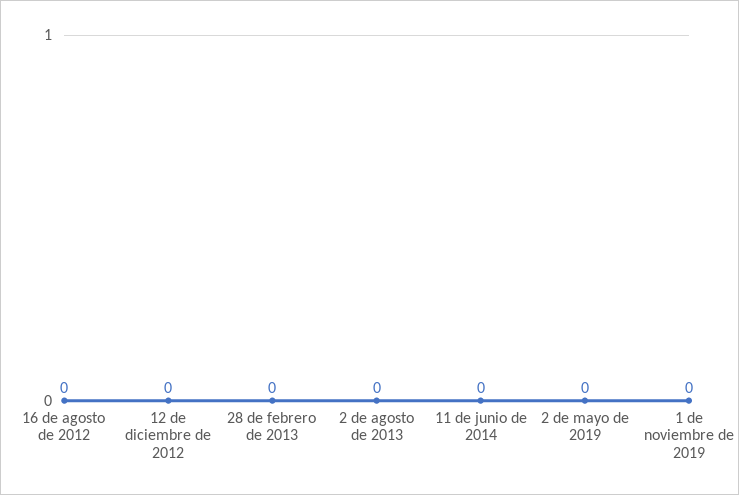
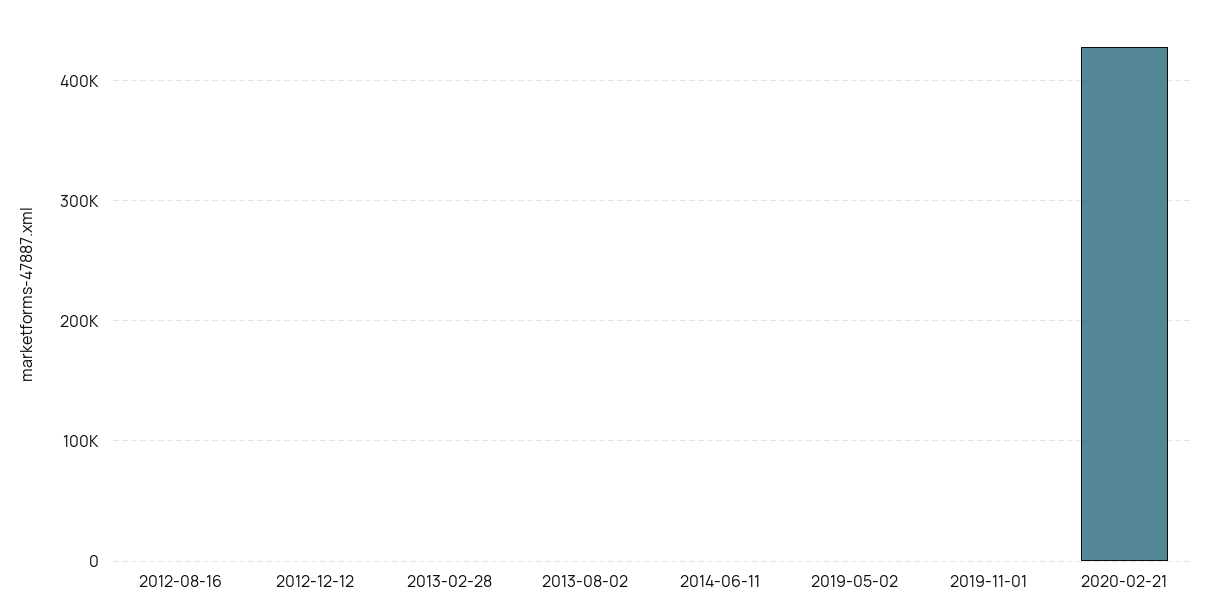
2020-02-21: none -> 430000

